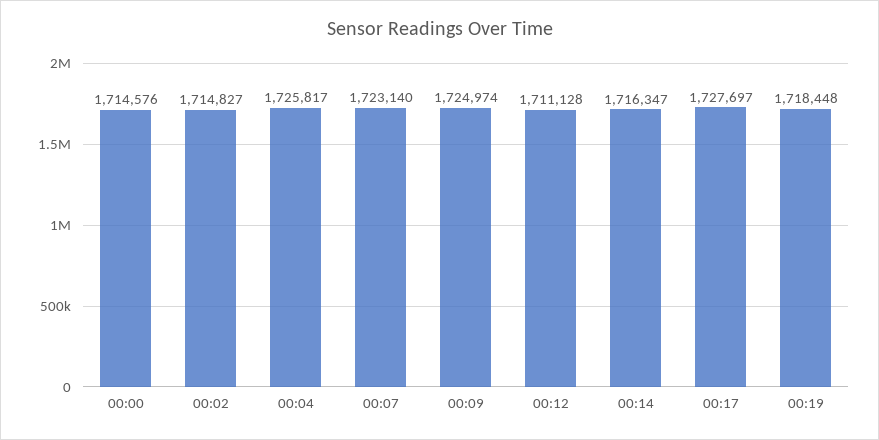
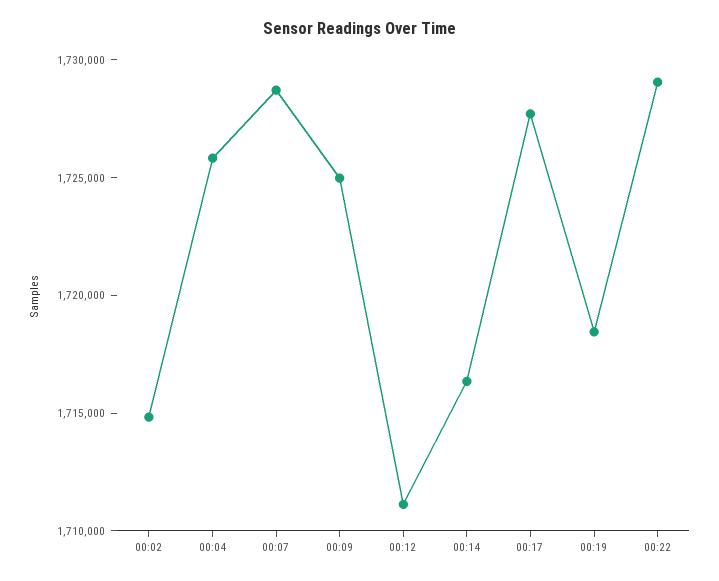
00:00: 1714576 -> none
00:07: 1723140 -> 1729000
00:22: none -> 1729000

